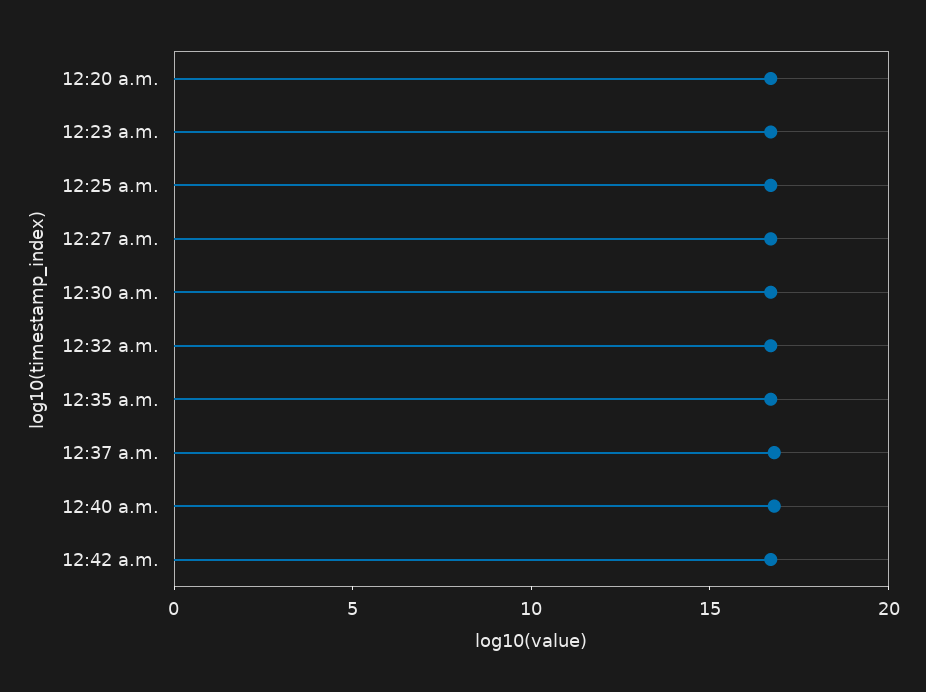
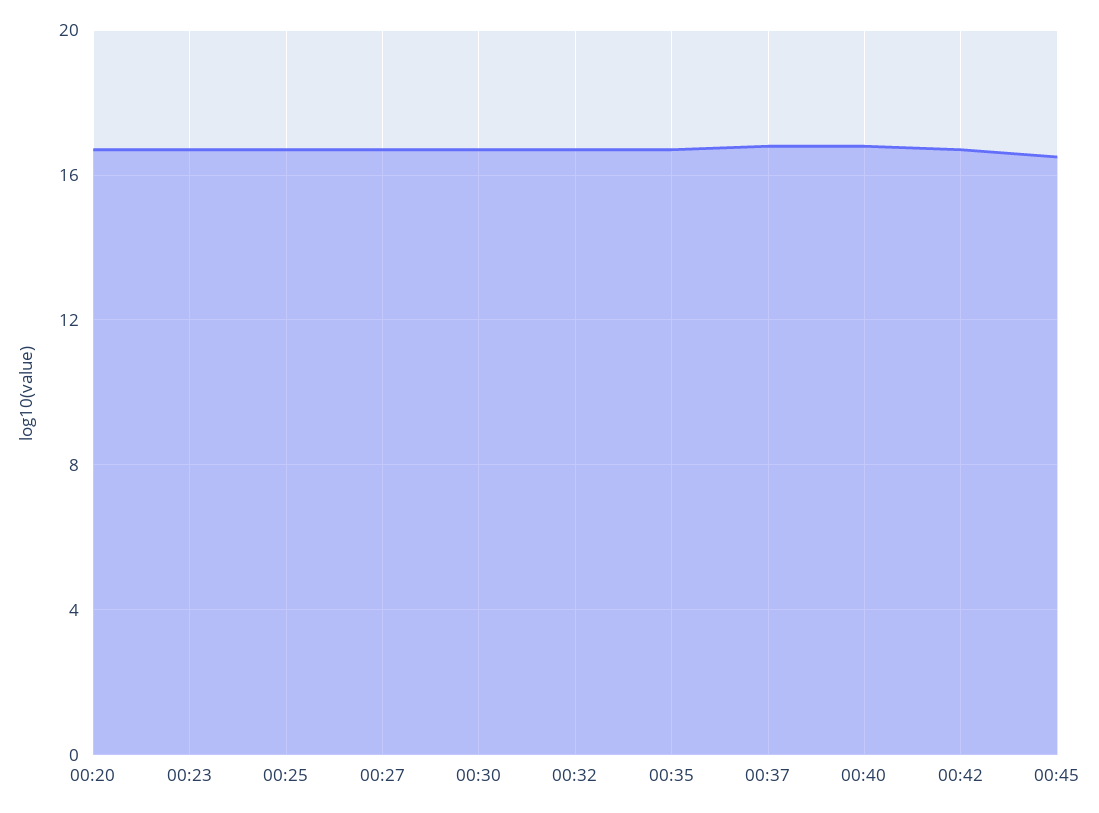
00:45: none -> 16.5

